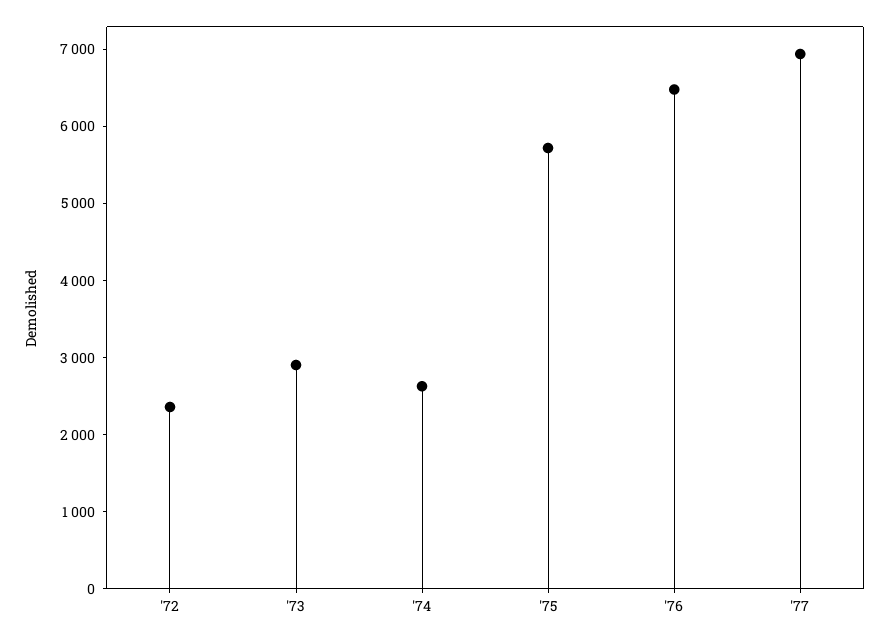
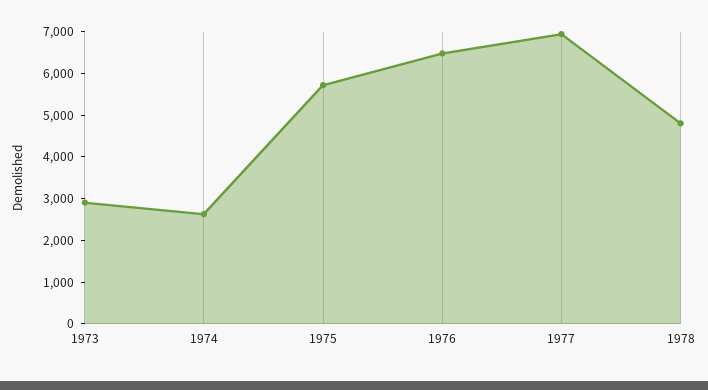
'72: 2400 -> none
1978: none -> 4800

